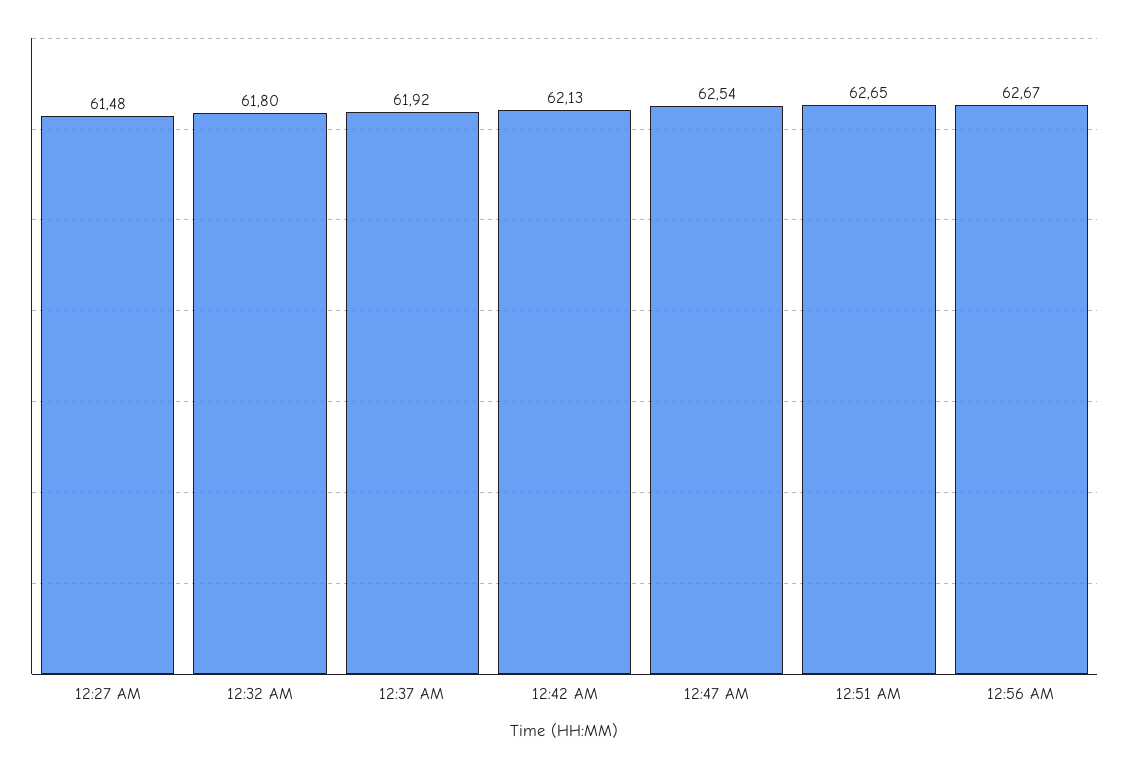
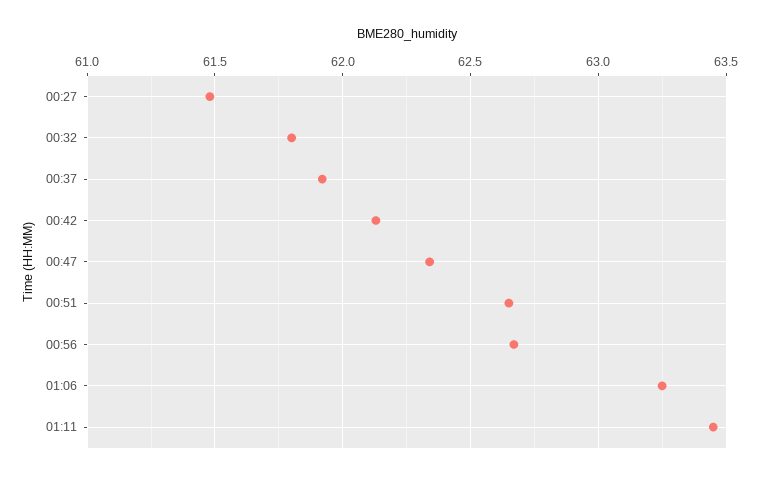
12:47 AM: 62.54 -> 62.35
01:06: none -> 63.25
01:11: none -> 63.45

